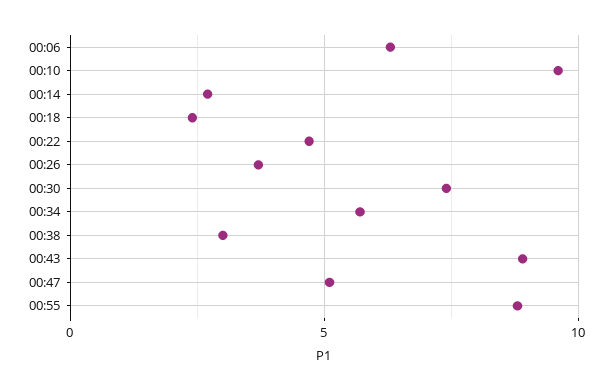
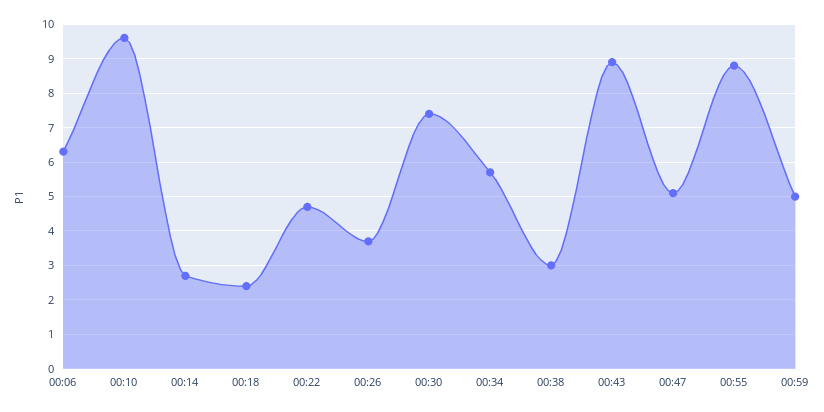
00:59: none -> 5

